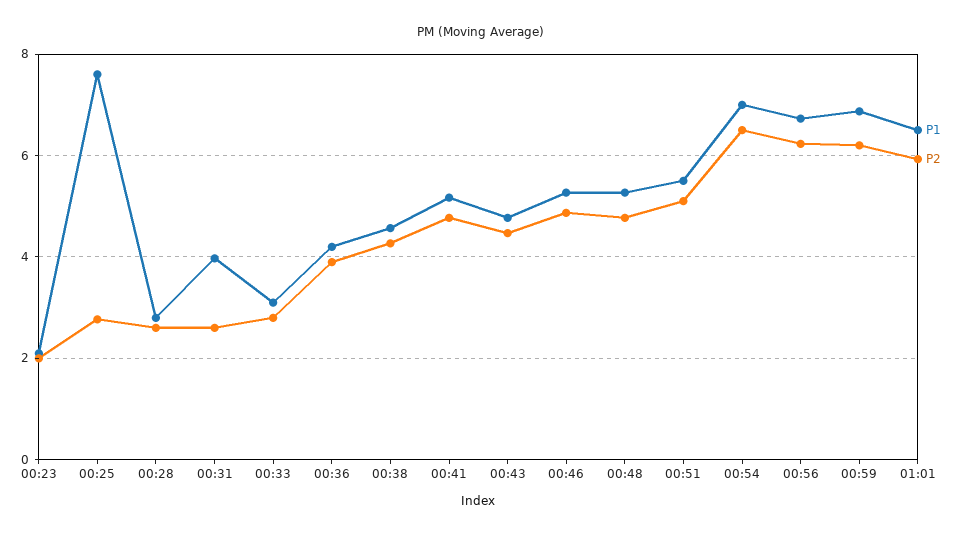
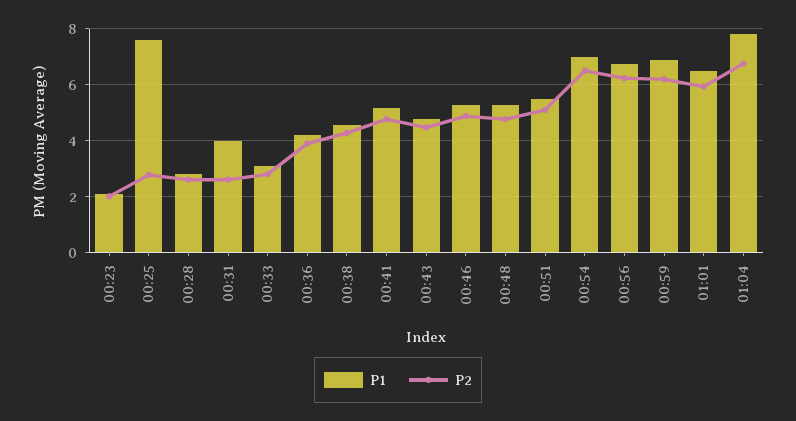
P1, 01:04: none -> 7.75
P2, 01:04: none -> 6.75

